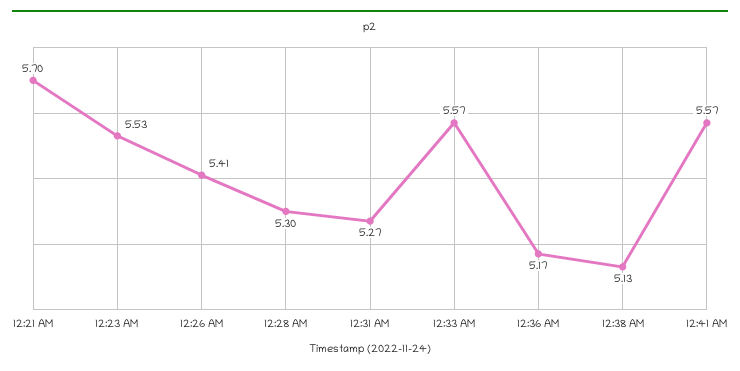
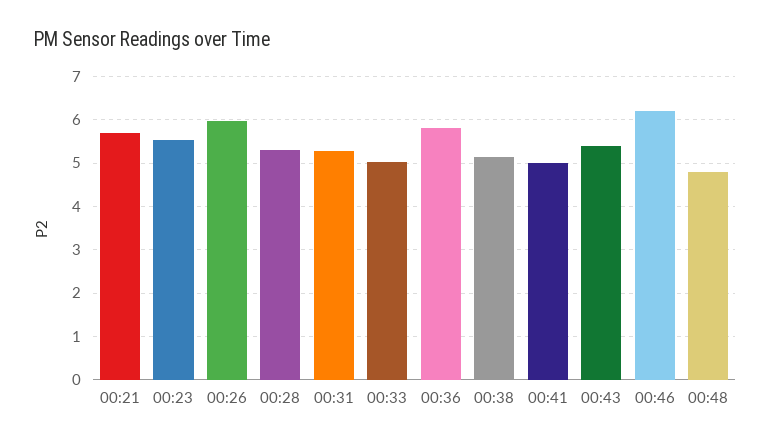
12:26 AM: 5.41 -> 6
12:33 AM: 5.57 -> 5
12:36 AM: 5.17 -> 5.8
12:41 AM: 5.57 -> 5
00:43: none -> 5.4
00:46: none -> 6.2
00:48: none -> 4.8

